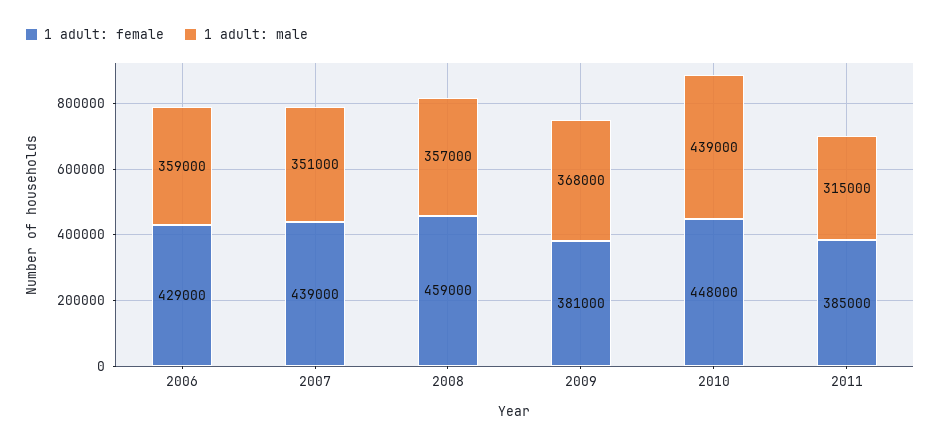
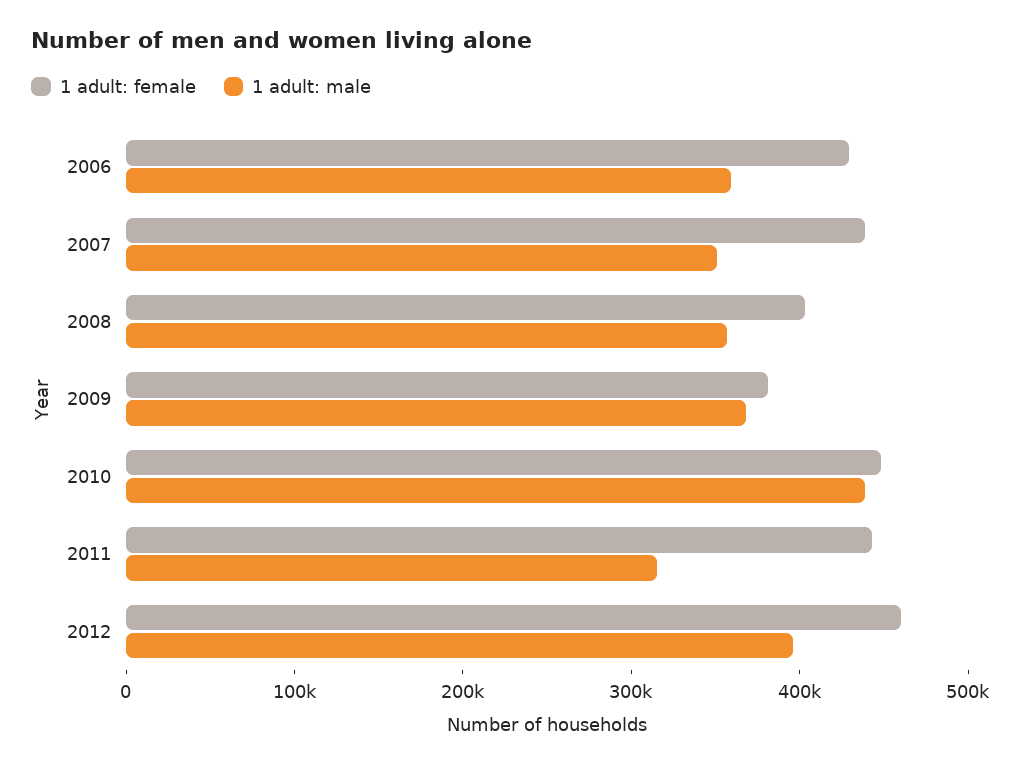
1 adult: female, 2008: 459000 -> 400000
1 adult: female, 2011: 385000 -> 440000
1 adult: female, 2012: none -> 460000
1 adult: male, 2012: none -> 400000

